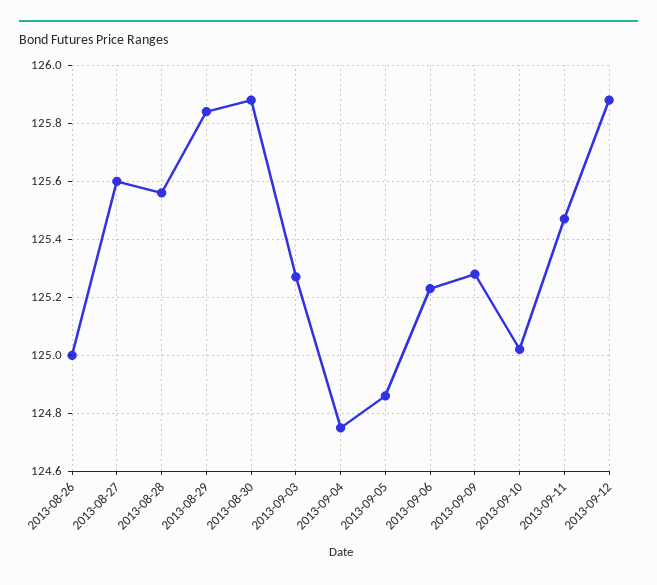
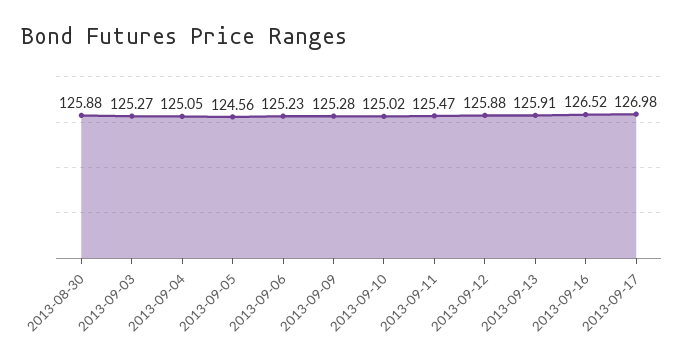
2013-08-26: 125 -> none
2013-08-27: 125.6 -> none
2013-08-28: 125.55 -> none
2013-08-29: 125.85 -> none
2013-09-04: 124.75 -> 125.05
2013-09-05: 124.85 -> 124.56
2013-09-13: none -> 125.91
2013-09-16: none -> 126.52
2013-09-17: none -> 126.98

